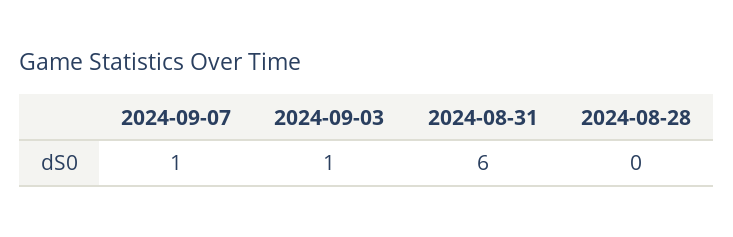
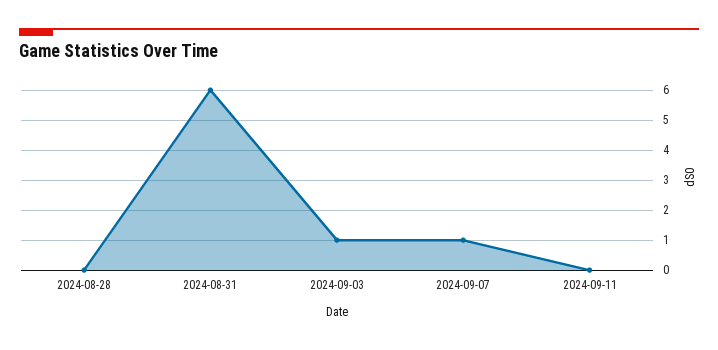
2024-09-11: none -> 0

